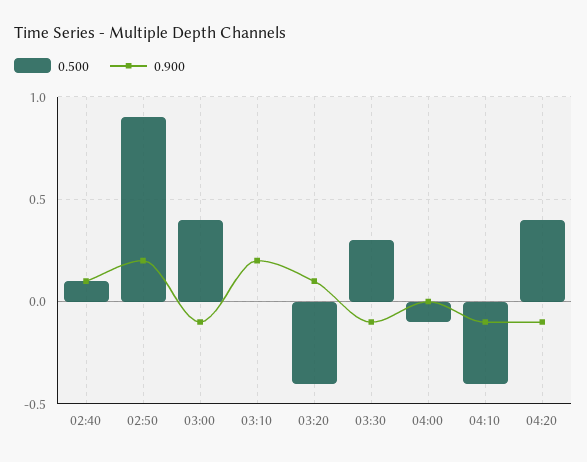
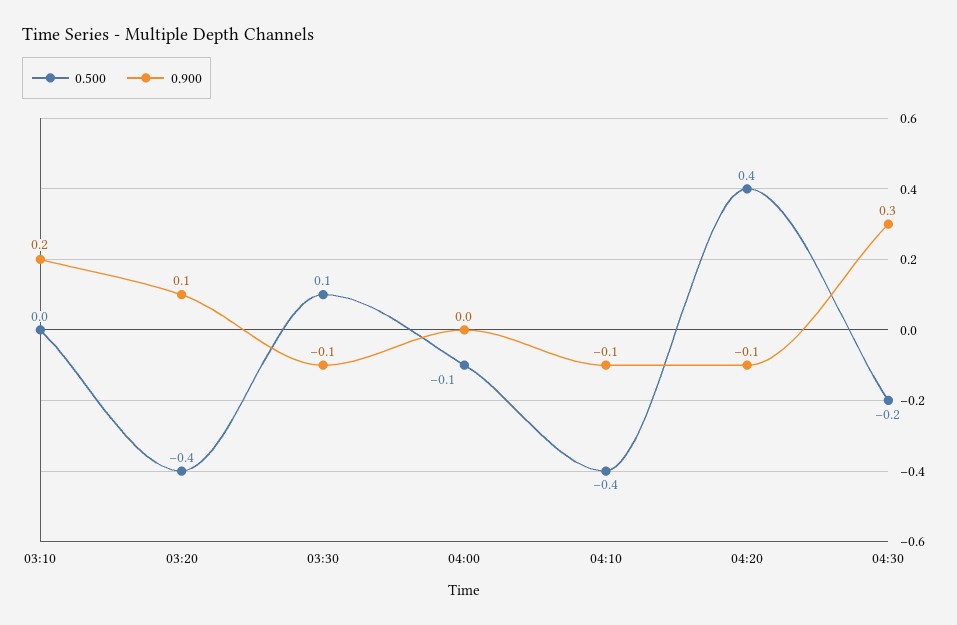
0.500, 02:40: 0.1 -> none
0.900, 02:40: 0.1 -> none
0.500, 02:50: 0.9 -> none
0.900, 02:50: 0.2 -> none
0.500, 03:00: 0.4 -> none
0.900, 03:00: -0.1 -> none
0.500, 03:30: 0.3 -> 0.1
0.500, 04:30: none -> -0.2
0.900, 04:30: none -> 0.3

